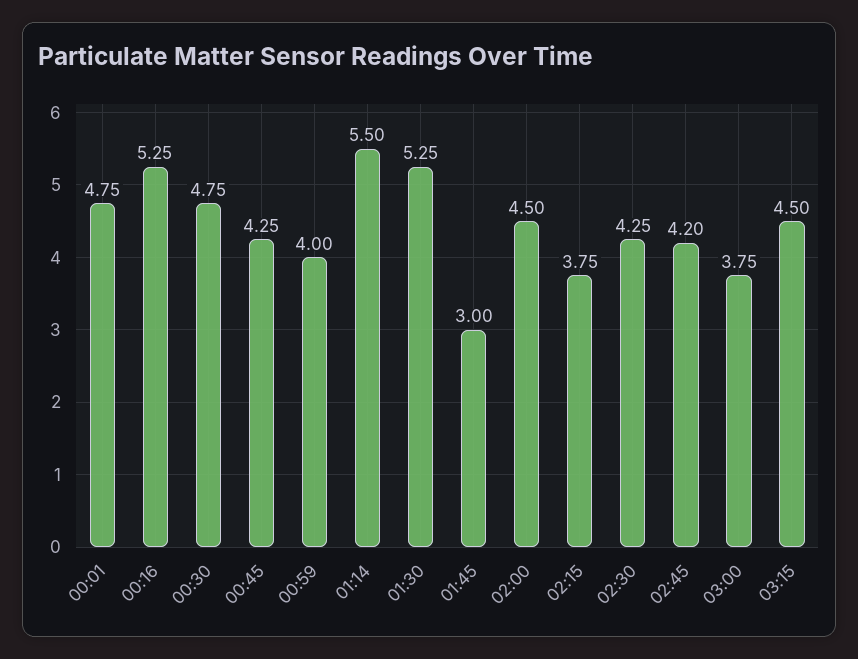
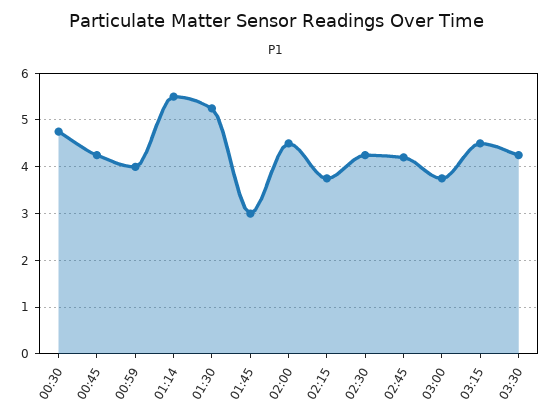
00:01: 4.75 -> none
00:16: 5.25 -> none
03:30: none -> 4.2

